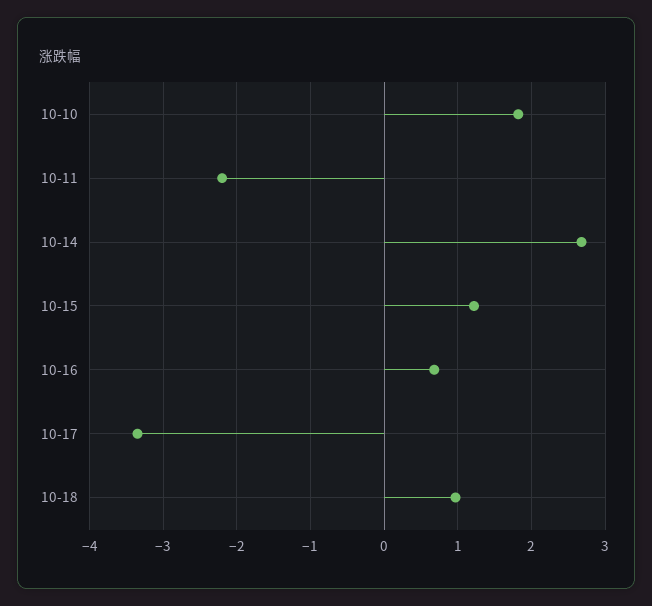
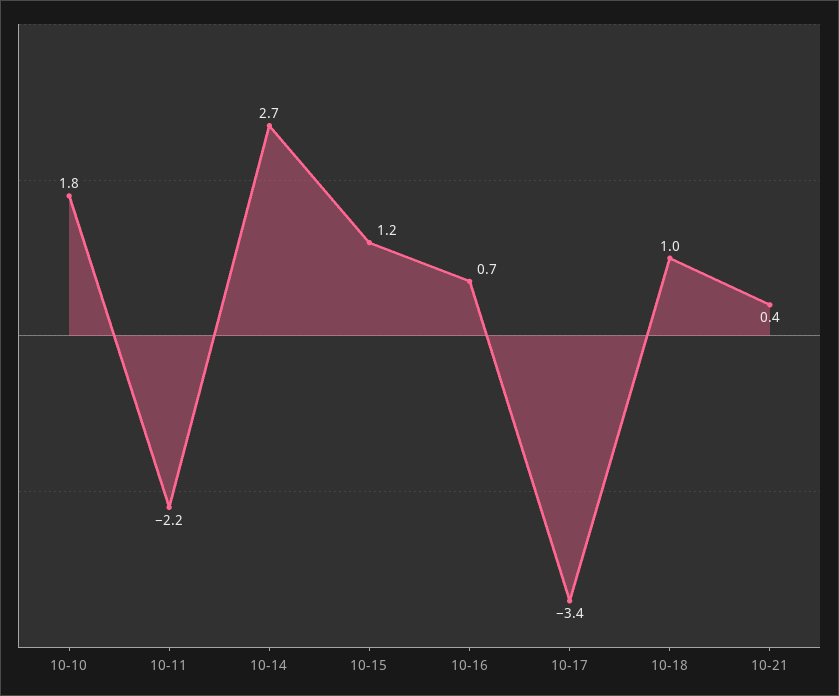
10-21: none -> 0.4

